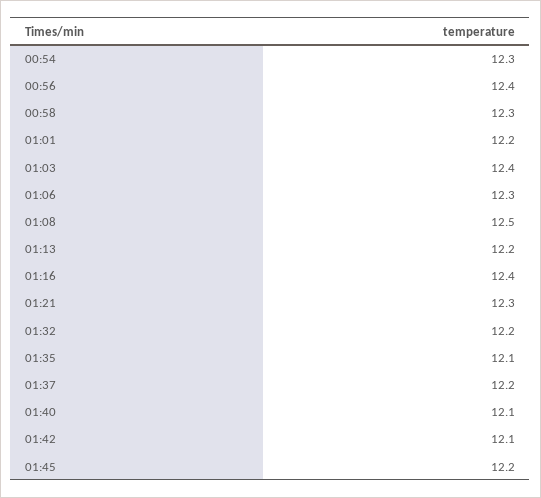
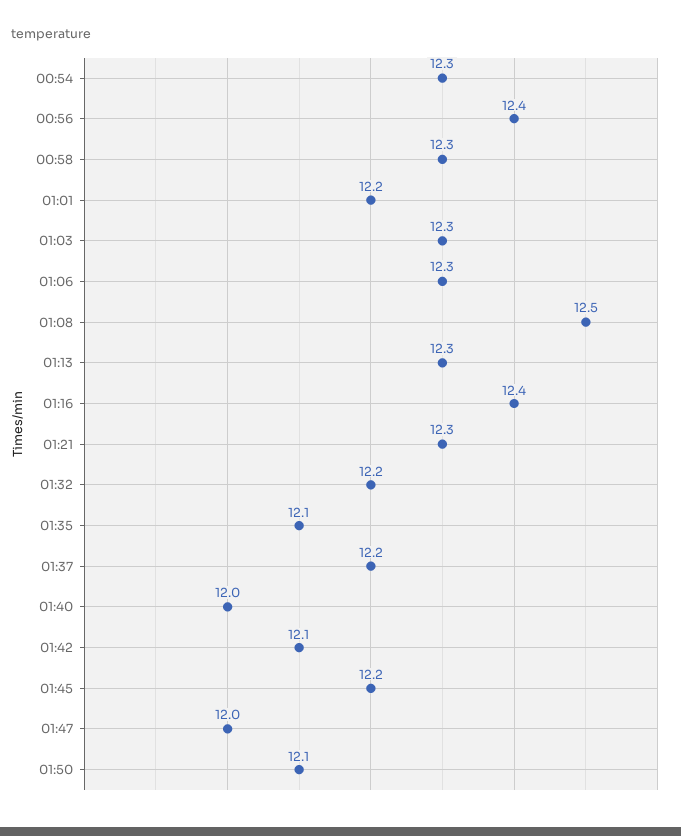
01:03: 12.4 -> 12.3
01:13: 12.2 -> 12.3
01:40: 12.1 -> 12
01:47: none -> 12
01:50: none -> 12.1

